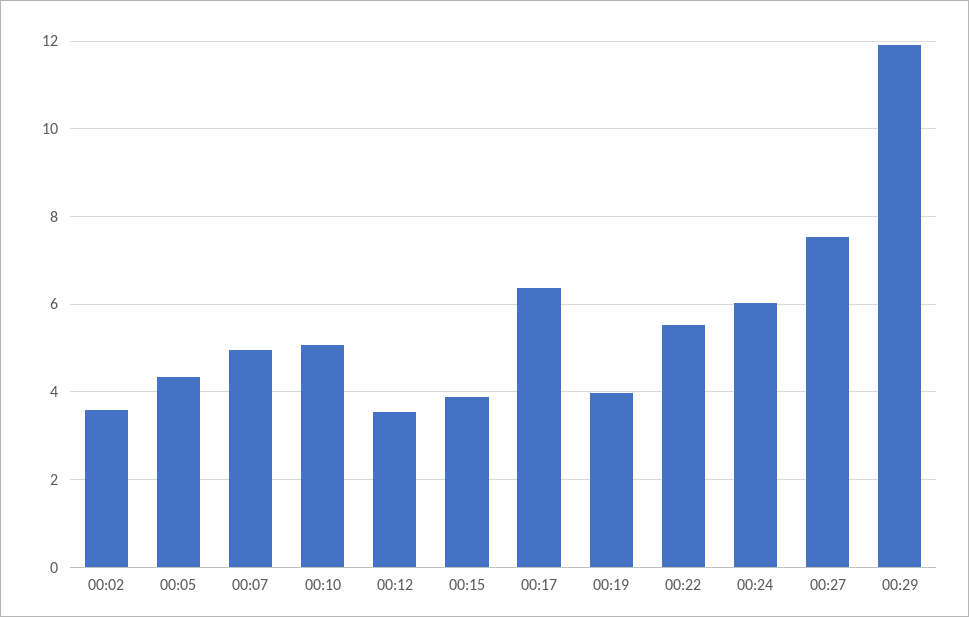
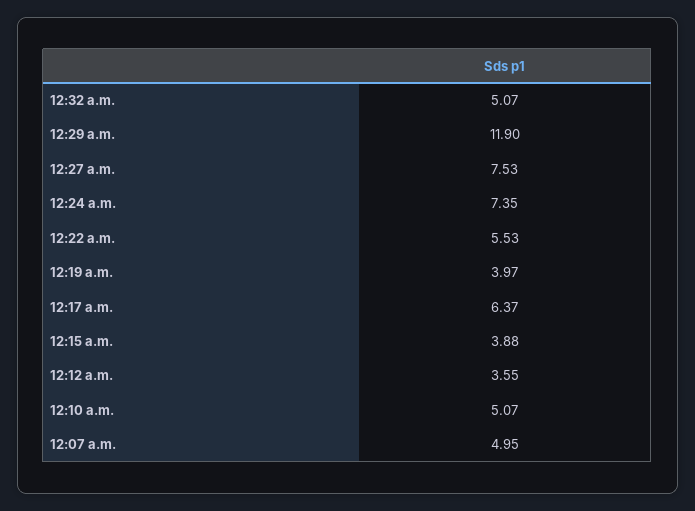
00:02: 3.6 -> none
00:05: 4.4 -> none
00:24: 6 -> 7.35
12:32 a.m.: none -> 5.07

